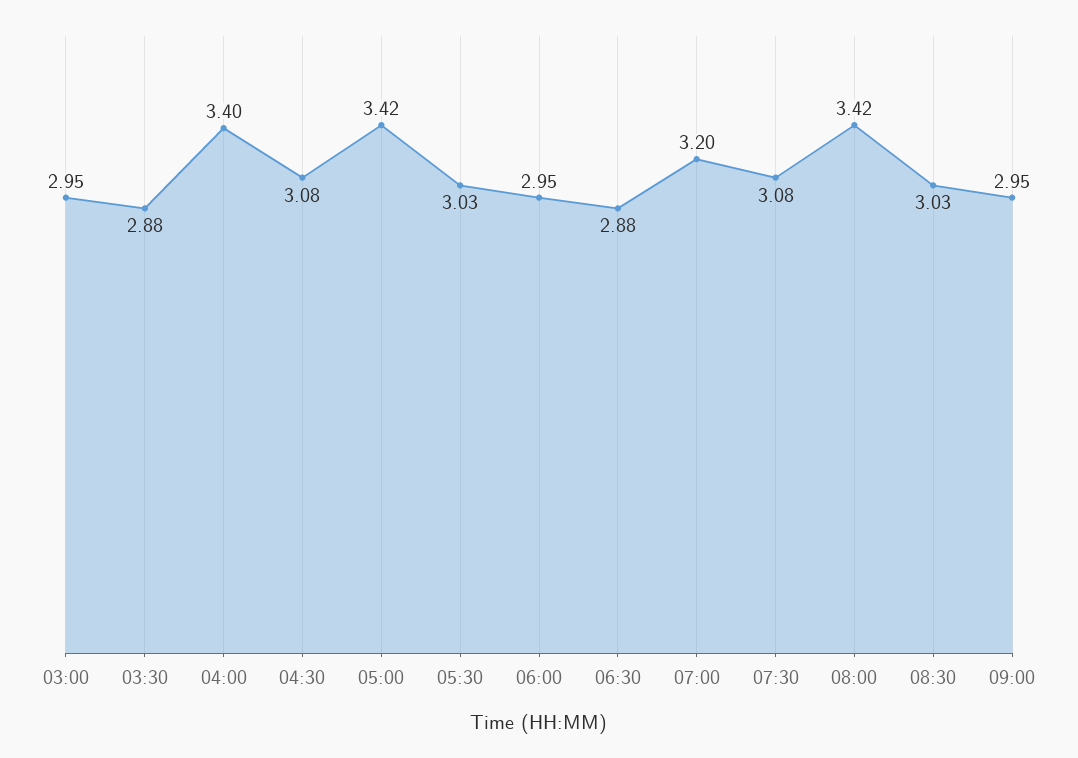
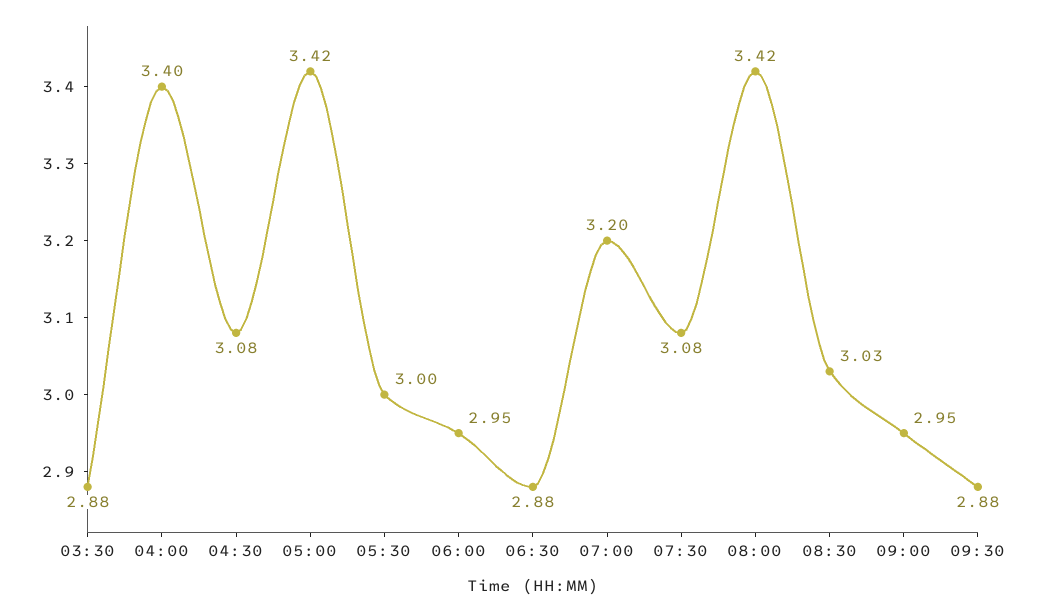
03:00: 2.95 -> none
05:30: 3.03 -> 3
09:30: none -> 2.88

